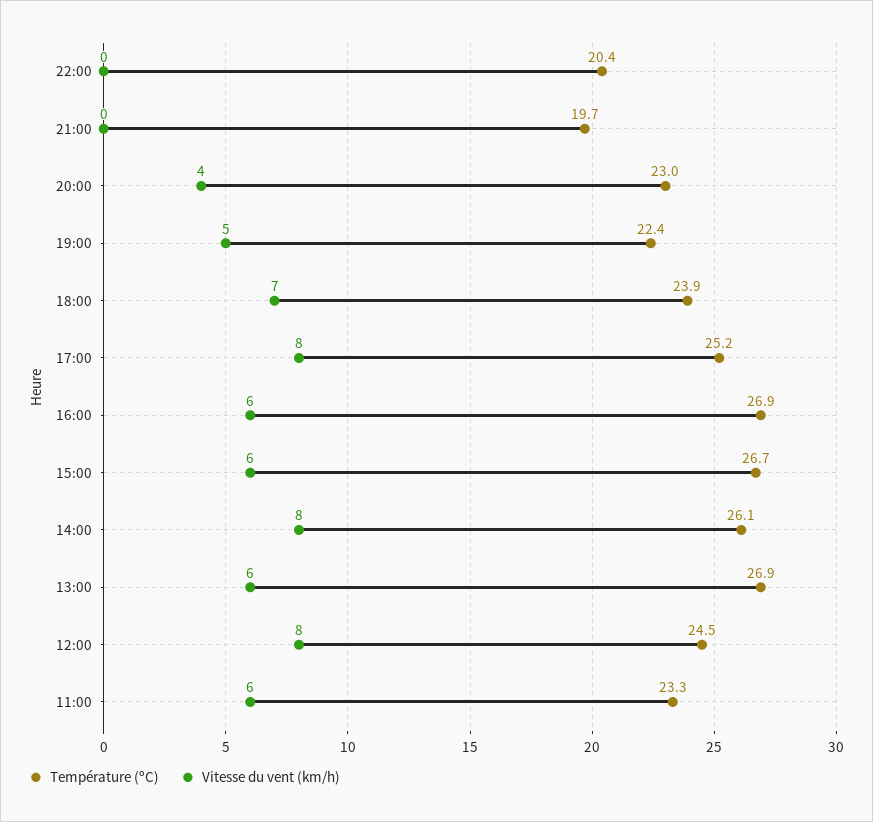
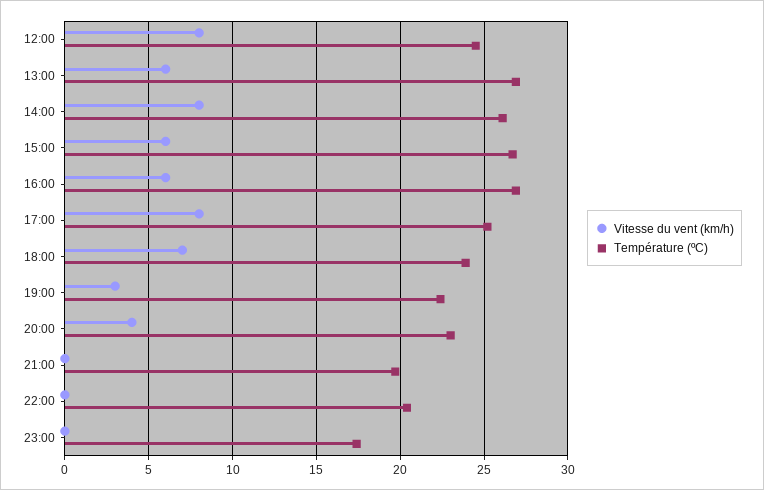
Vitesse du vent (km/h), 19:00: 5 -> 3
Température (ºC), 11:00: 23.3 -> none
Vitesse du vent (km/h), 11:00: 6 -> none
Vitesse du vent (km/h), 23:00: none -> 0
Température (ºC), 23:00: none -> 17.5

